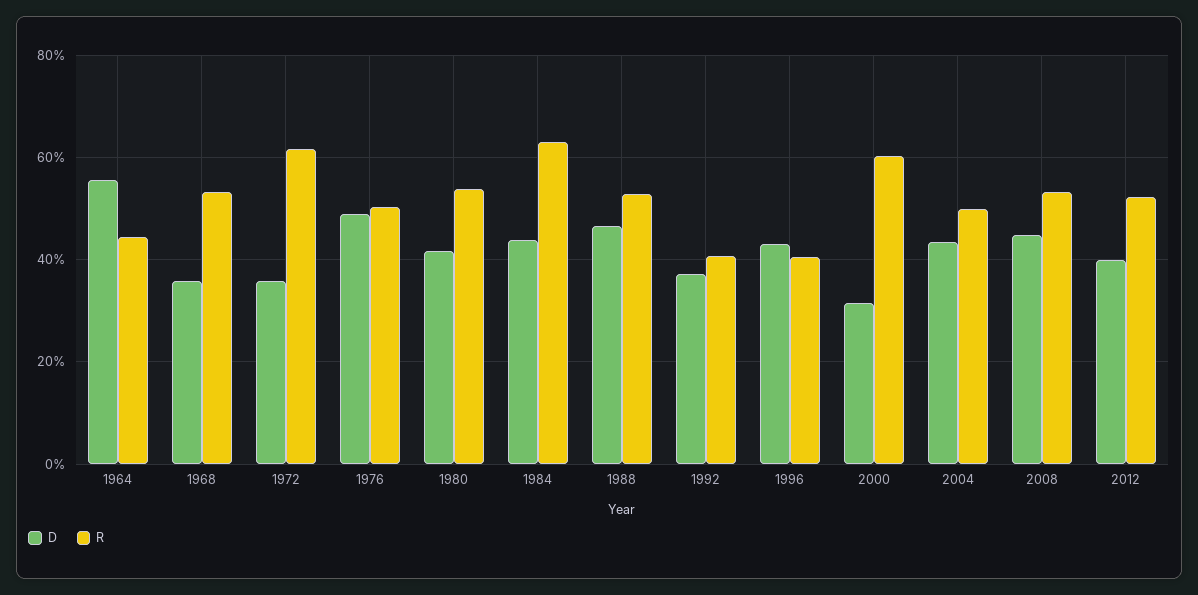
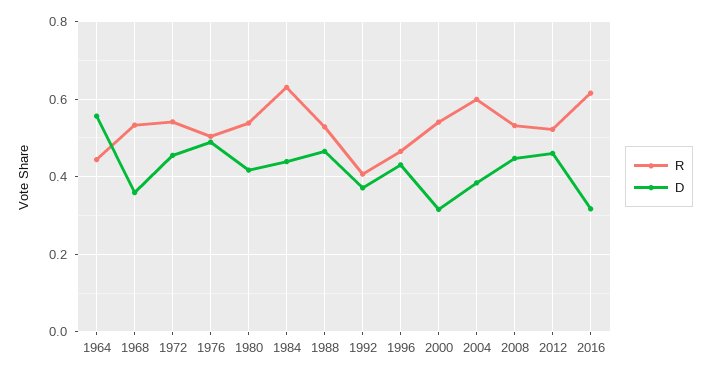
D, 1972: 0.36 -> 0.46
R, 1972: 0.62 -> 0.54
R, 1996: 0.4 -> 0.46
R, 2000: 0.6 -> 0.54
D, 2004: 0.44 -> 0.38
R, 2004: 0.5 -> 0.6
D, 2012: 0.4 -> 0.46
R, 2016: none -> 0.62
D, 2016: none -> 0.32

